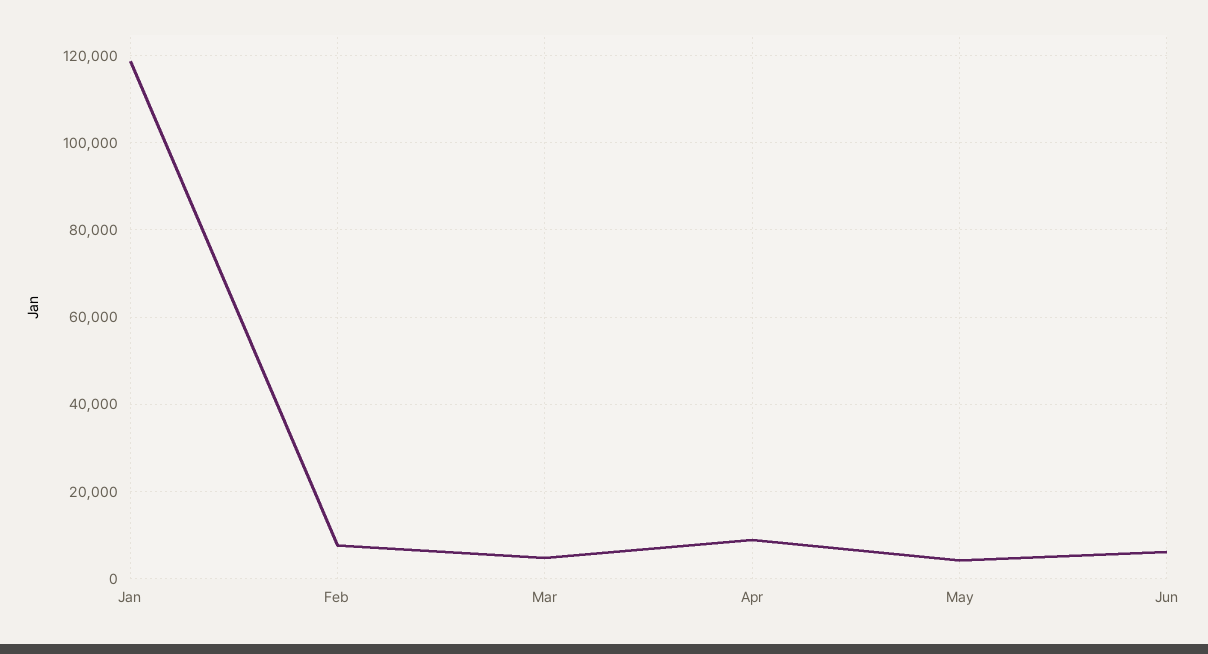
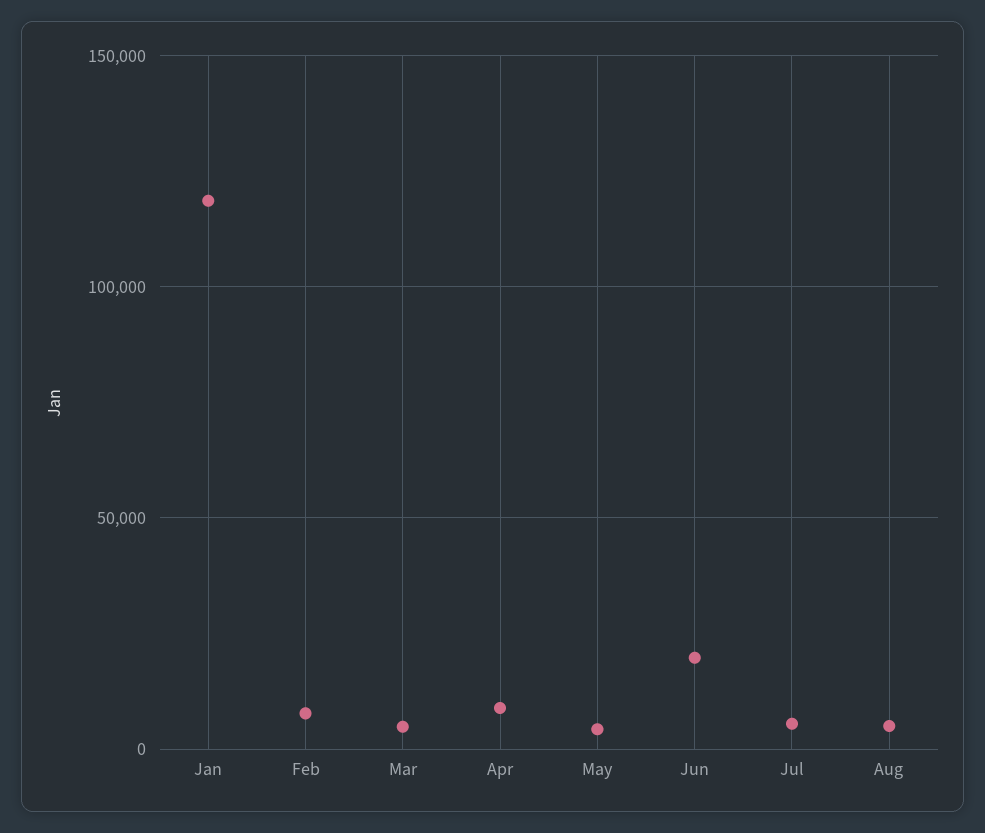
Jun: 6000 -> 20000
Jul: none -> 5000
Aug: none -> 5000

